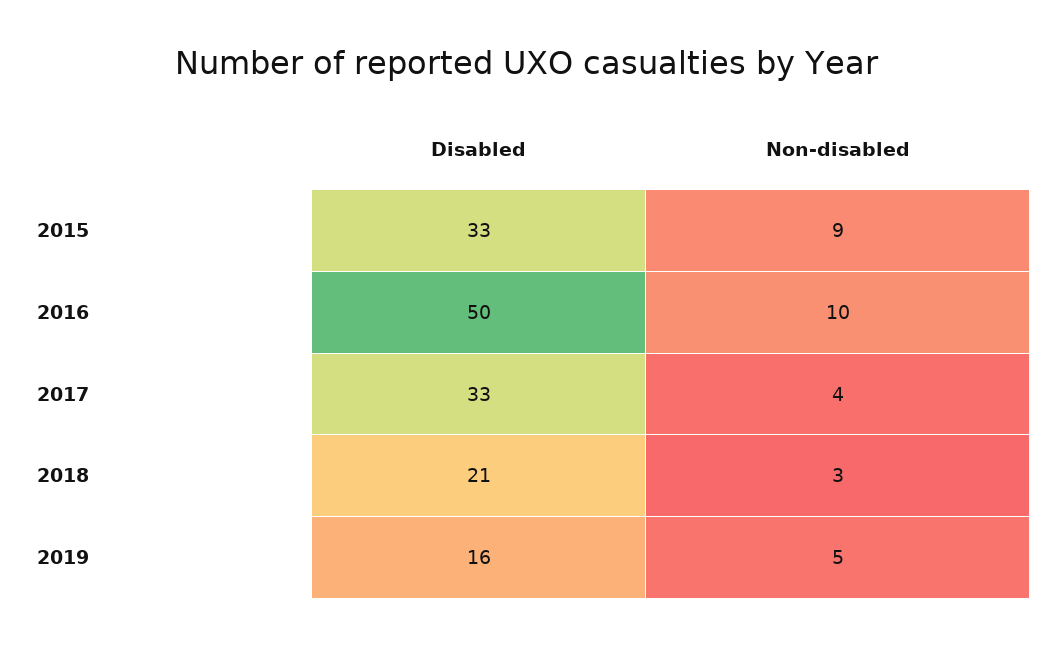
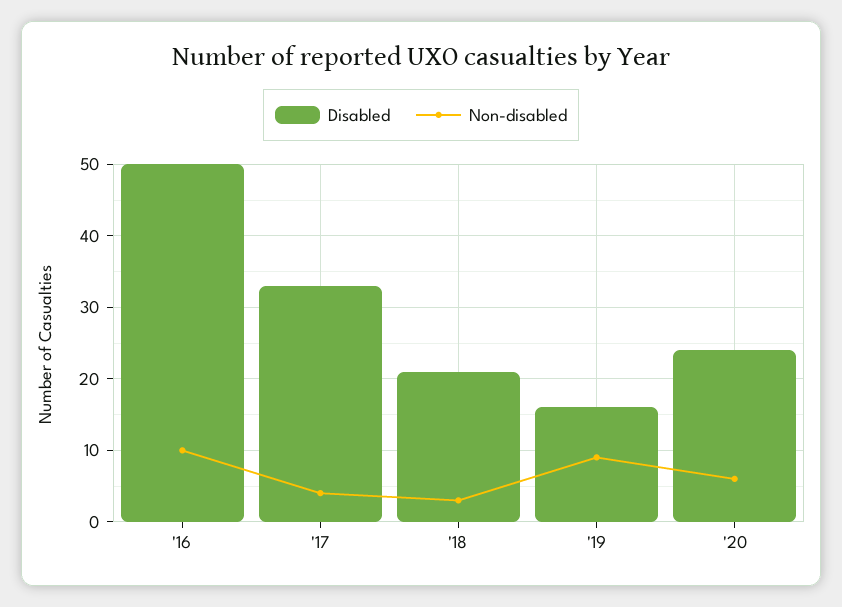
Disabled, 2015: 33 -> none
Non-disabled, 2015: 9 -> none
Non-disabled, 2019: 5 -> 9
Disabled, '20: none -> 24
Non-disabled, '20: none -> 6

